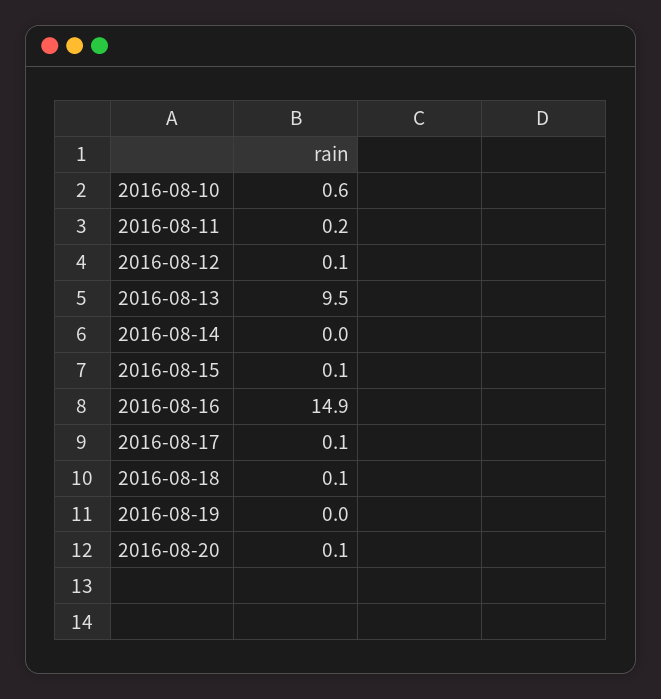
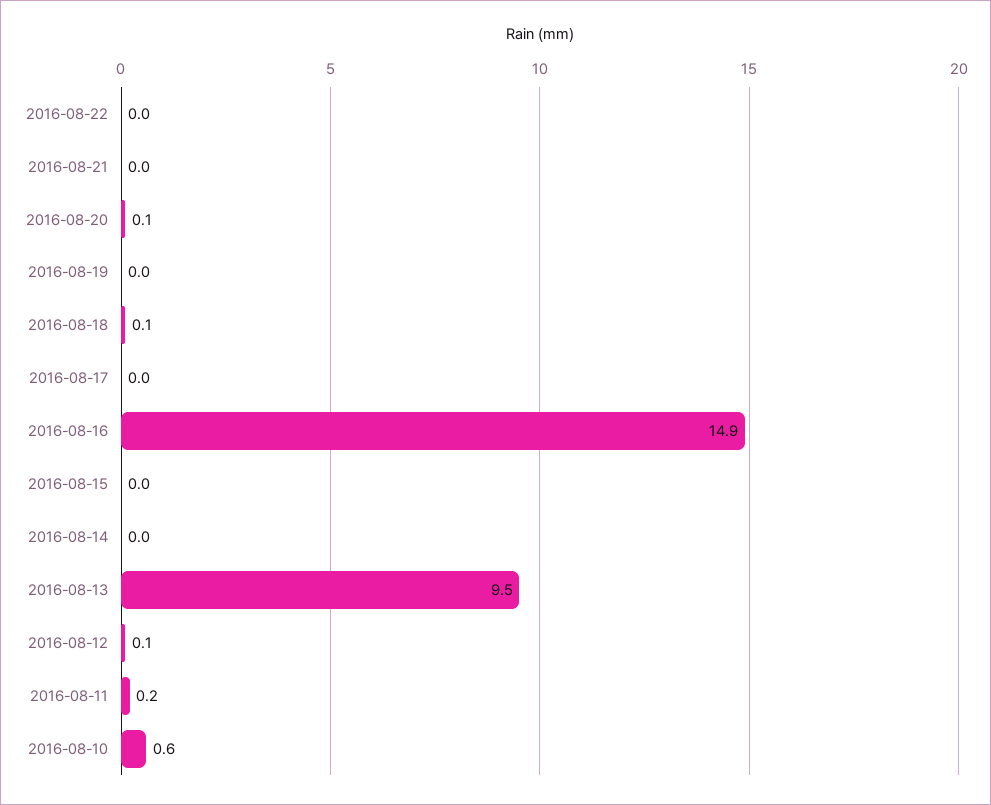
2016-08-15: 0.1 -> 0
2016-08-17: 0.1 -> 0
2016-08-22: none -> 0
2016-08-21: none -> 0

